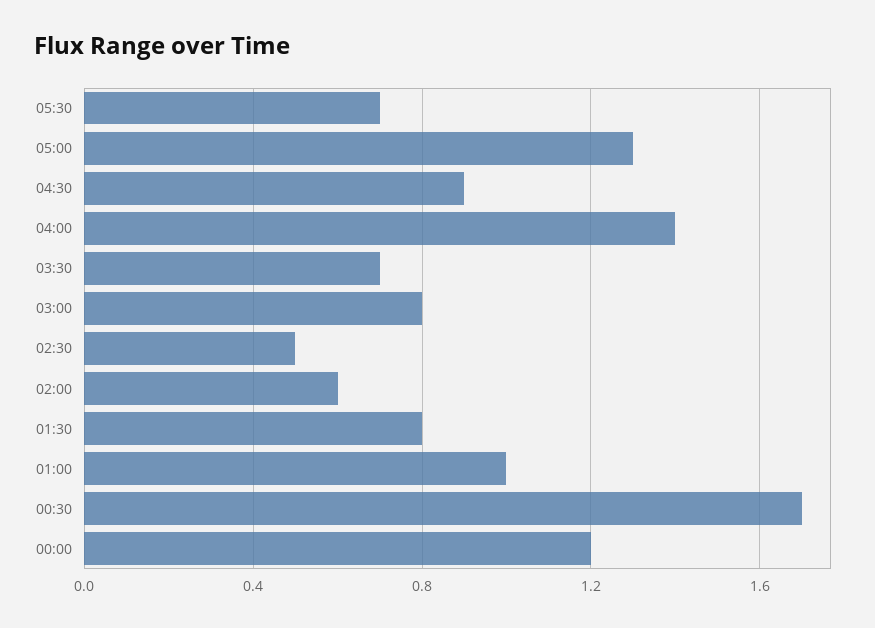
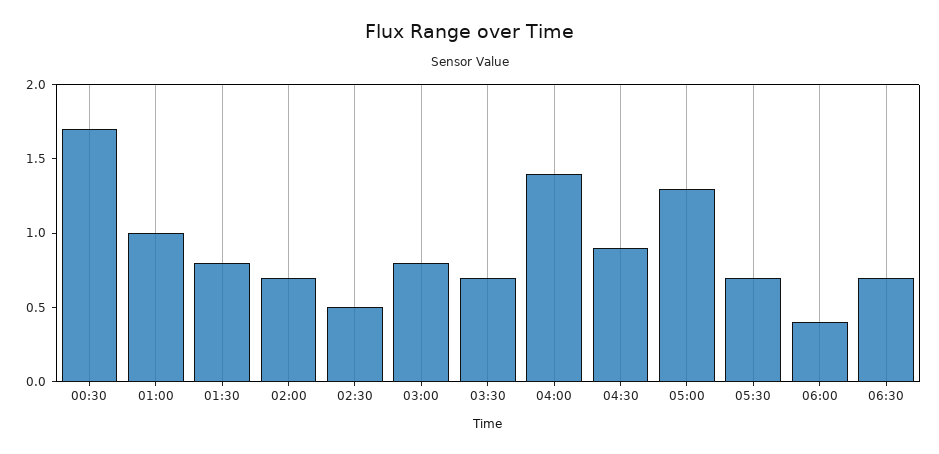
02:00: 0.6 -> 0.7
00:00: 1.2 -> none
06:00: none -> 0.4
06:30: none -> 0.7

